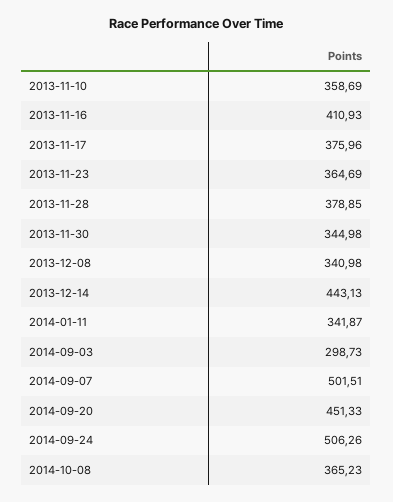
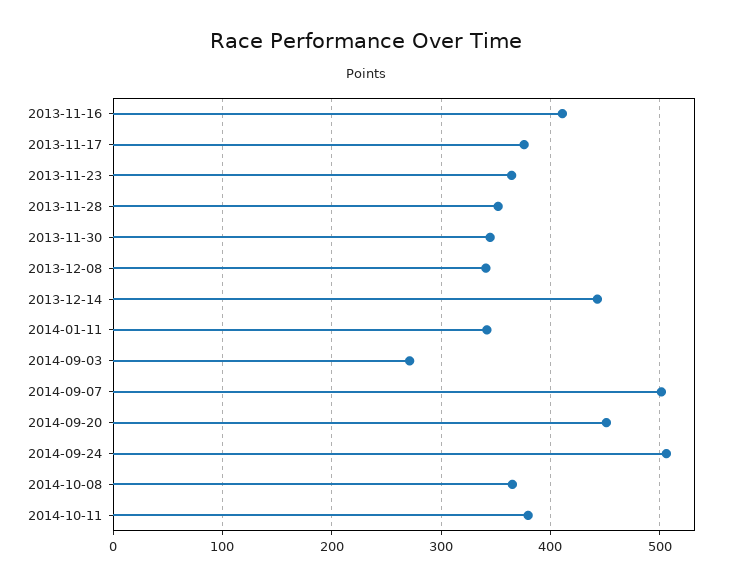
2013-11-10: 358.69 -> none
2013-11-28: 378.85 -> 350
2014-09-03: 298.73 -> 270
2014-10-11: none -> 380

